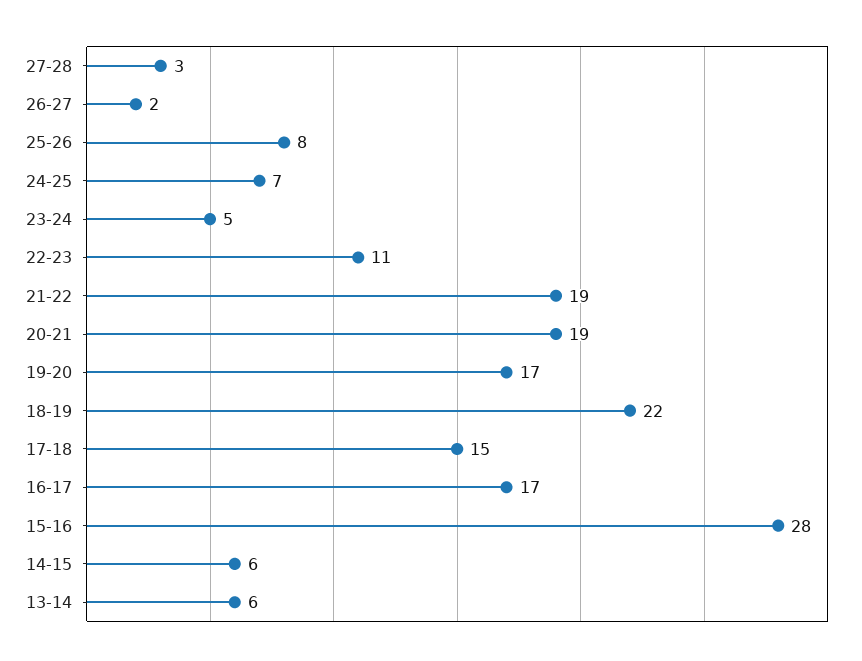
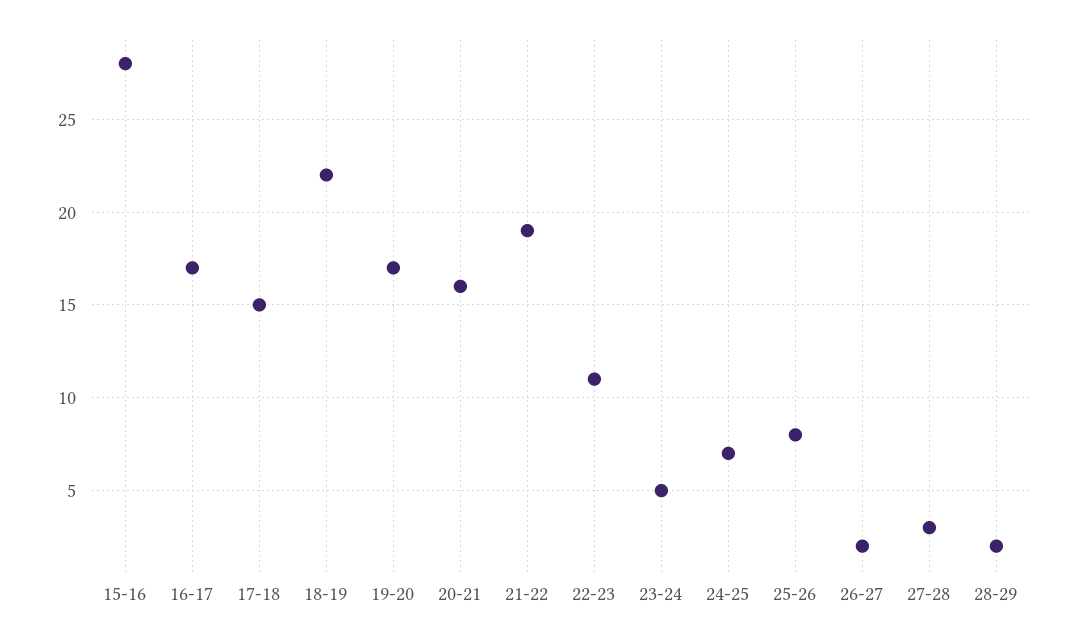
20-21: 19 -> 16
14-15: 6 -> none
13-14: 6 -> none
28-29: none -> 2

